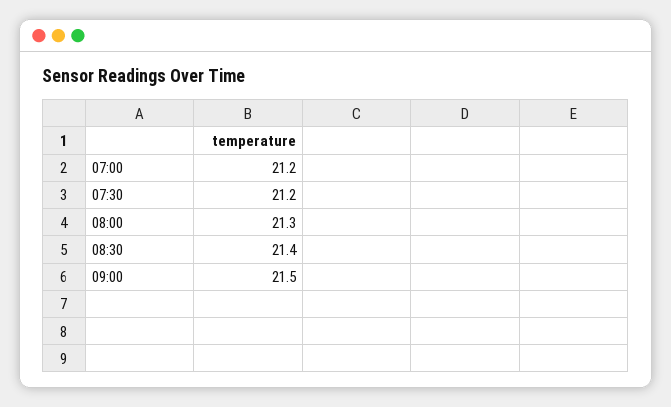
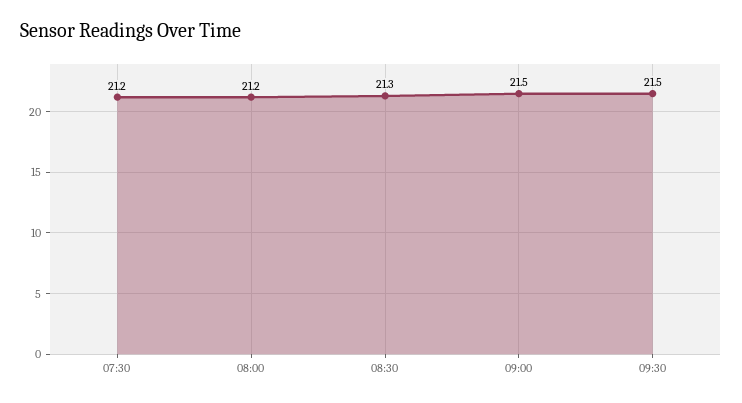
07:00: 21.2 -> none
08:00: 21.3 -> 21.2
08:30: 21.4 -> 21.3
09:30: none -> 21.5

